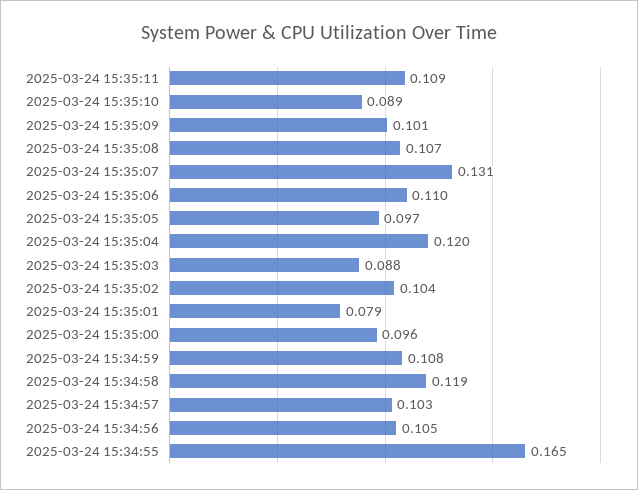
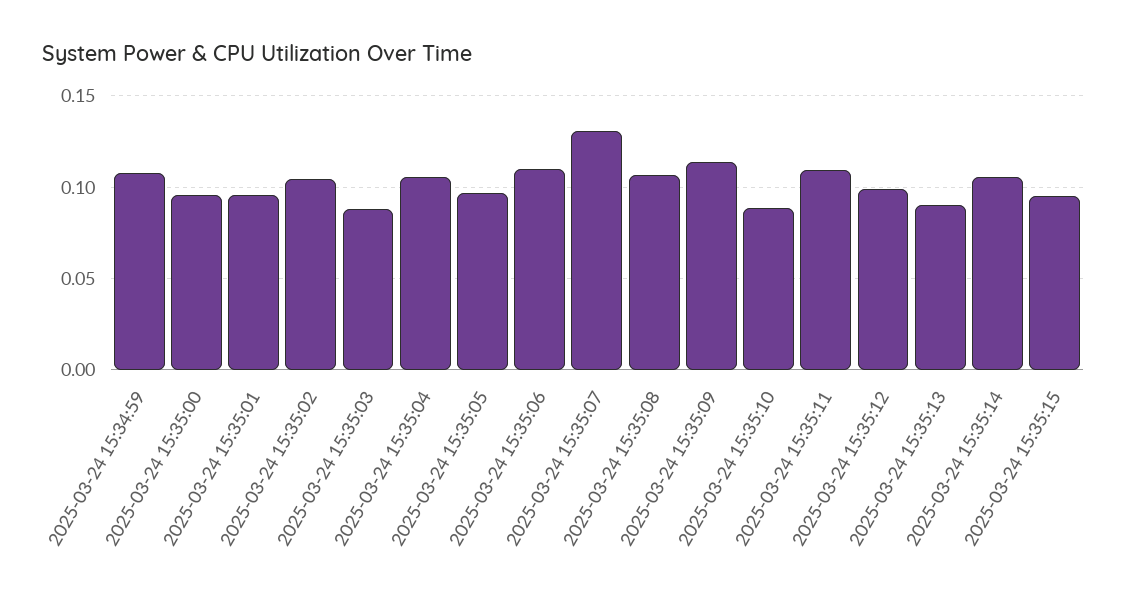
2025-03-24 15:35:09: 0.101 -> 0.115
2025-03-24 15:35:04: 0.12 -> 0.105
2025-03-24 15:35:01: 0.079 -> 0.095
2025-03-24 15:34:58: 0.119 -> none
2025-03-24 15:34:57: 0.103 -> none
2025-03-24 15:34:56: 0.105 -> none
2025-03-24 15:34:55: 0.165 -> none
2025-03-24 15:35:12: none -> 0.1
2025-03-24 15:35:13: none -> 0.09
2025-03-24 15:35:14: none -> 0.105
2025-03-24 15:35:15: none -> 0.095

